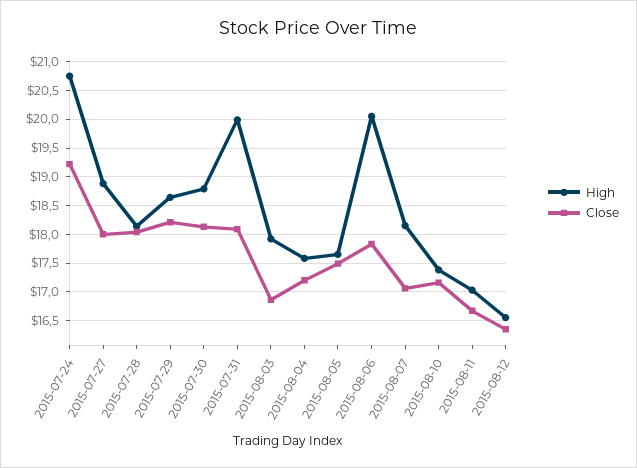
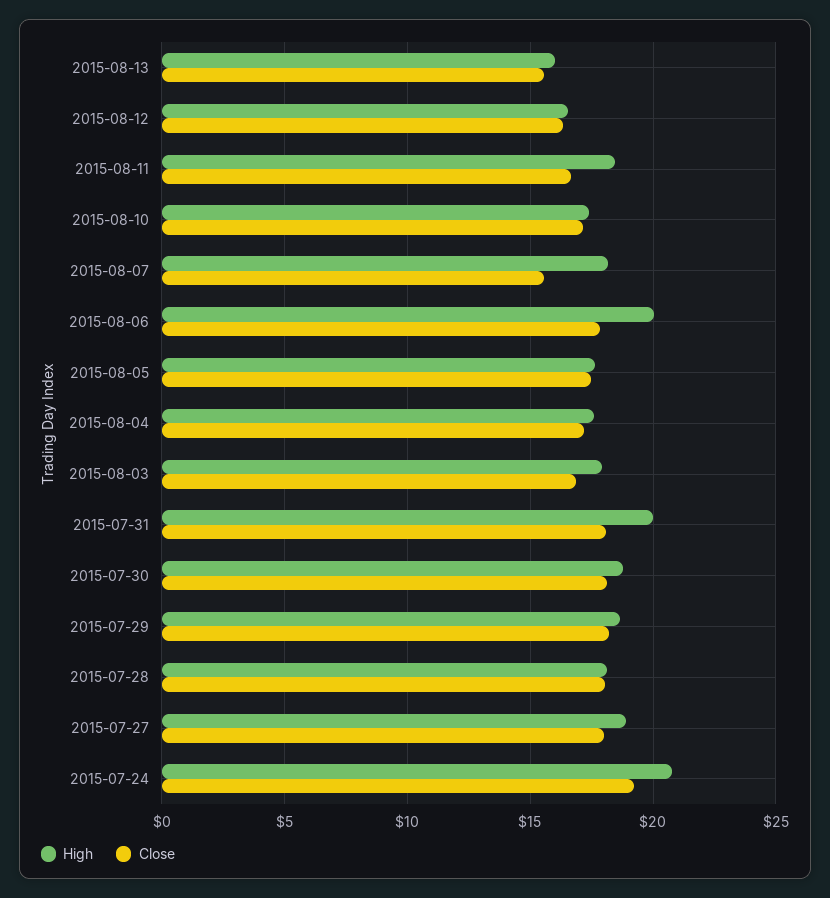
Close, 2015-08-07: 17 -> 15.5
High, 2015-08-11: 17 -> 18.5
High, 2015-08-13: none -> 16
Close, 2015-08-13: none -> 15.5

